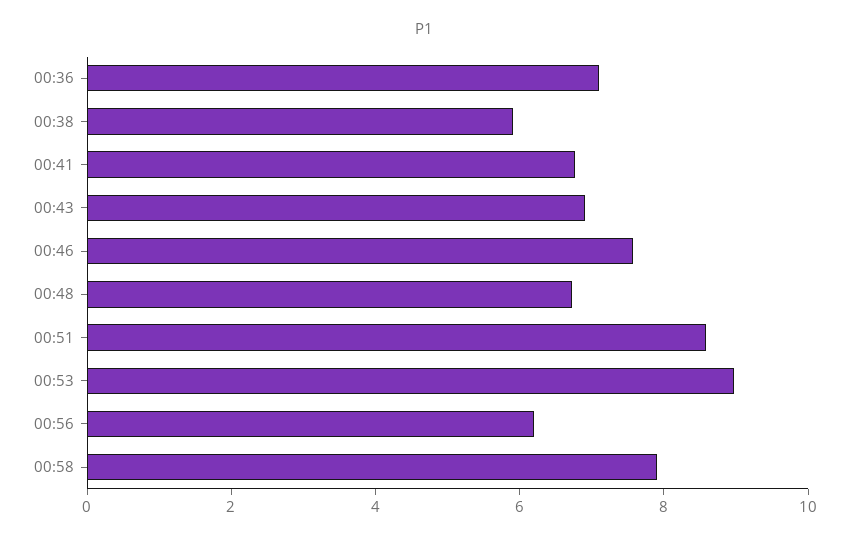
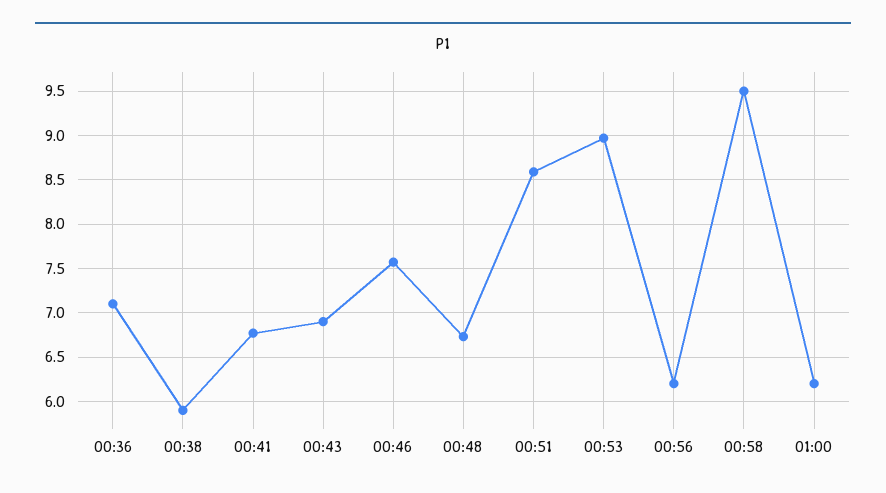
00:58: 8 -> 9.5
01:00: none -> 6.2

